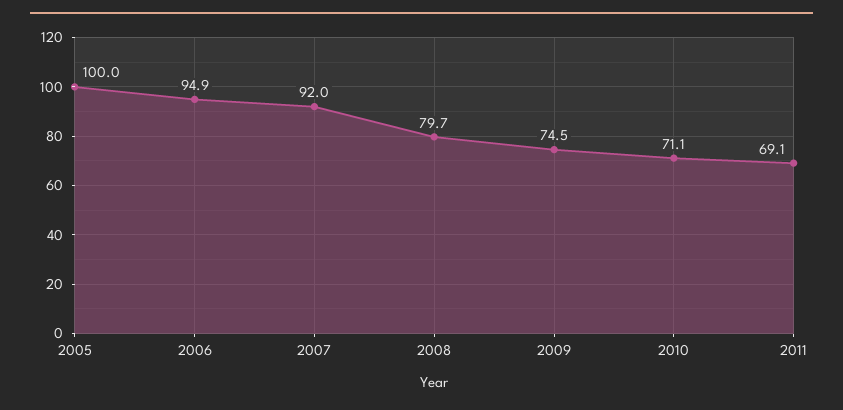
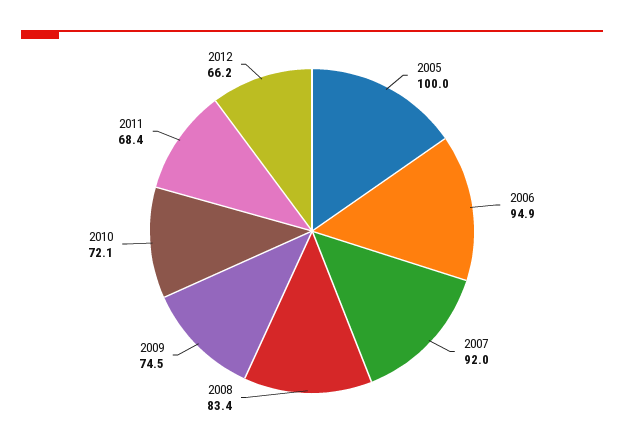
2008: 79.7 -> 83.4
2010: 71.1 -> 72.1
2011: 69.1 -> 68.4
2012: none -> 66.2

